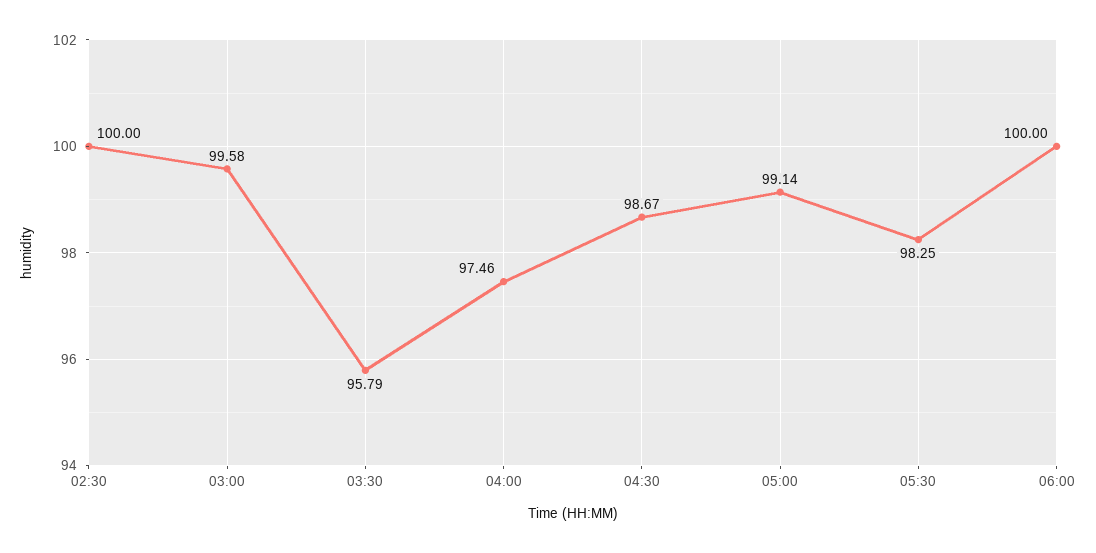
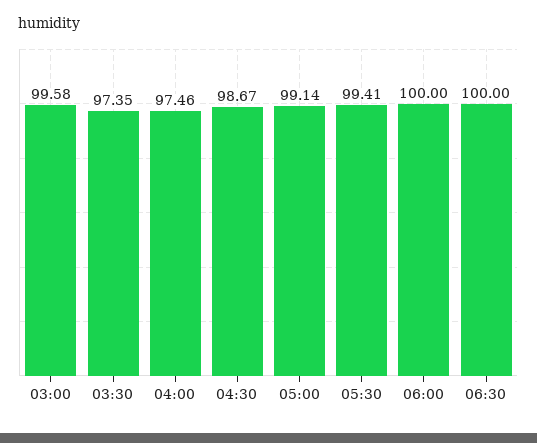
02:30: 100 -> none
03:30: 95.79 -> 97.35
05:30: 98.25 -> 99.41
06:30: none -> 100

